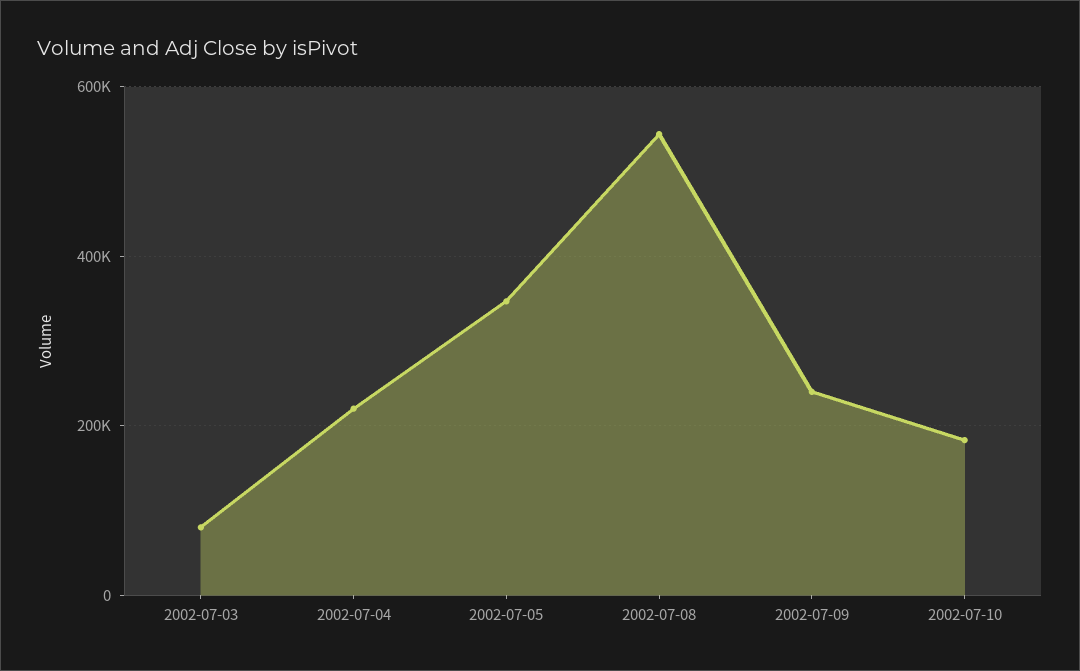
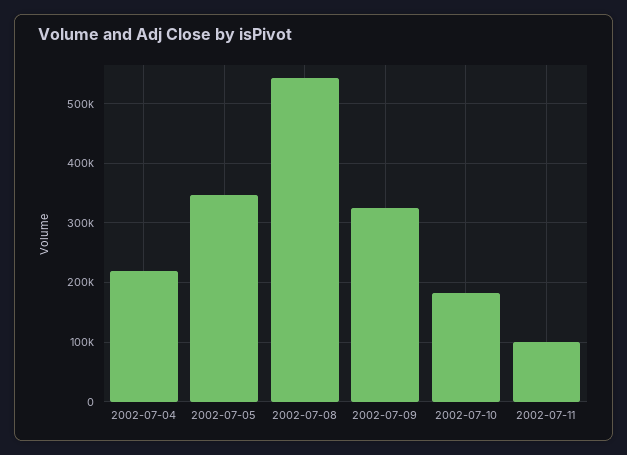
2002-07-03: 80000 -> none
2002-07-09: 240000 -> 320000
2002-07-11: none -> 100000

